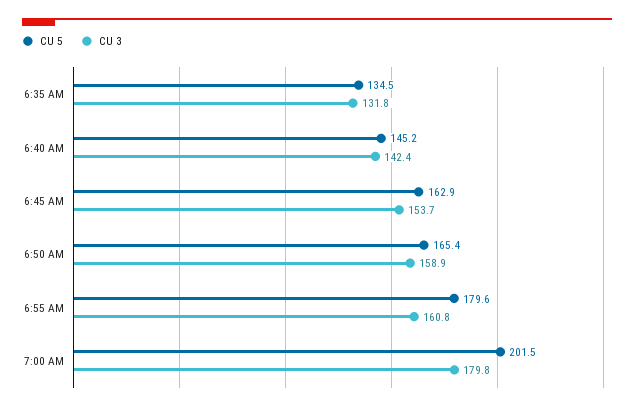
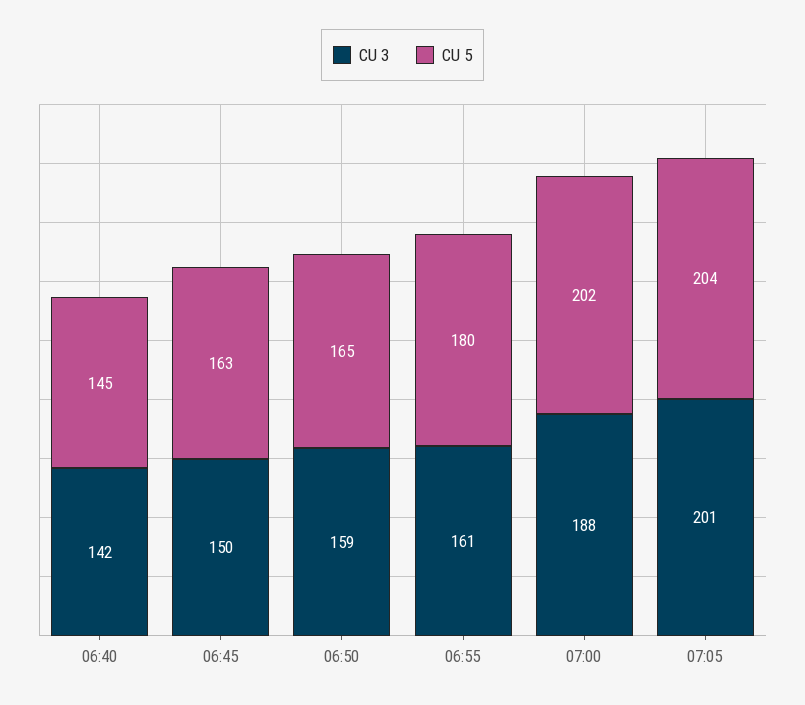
CU 5, 6:35 AM: 134.5 -> none
CU 3, 6:35 AM: 131.8 -> none
CU 3, 6:45 AM: 153.7 -> 150
CU 3, 7:00 AM: 179.8 -> 188
CU 3, 07:05: none -> 201
CU 5, 07:05: none -> 204

